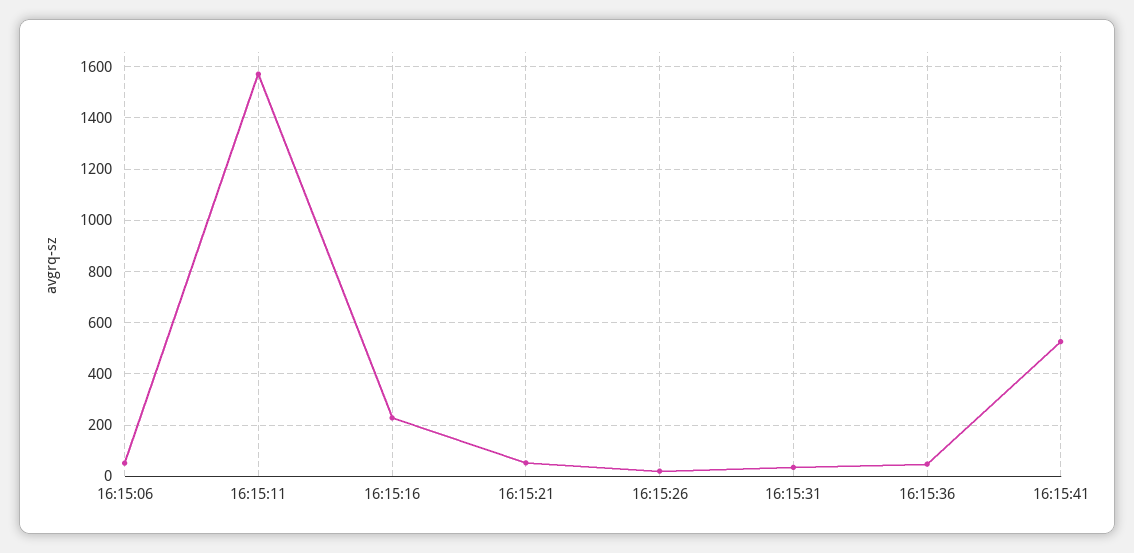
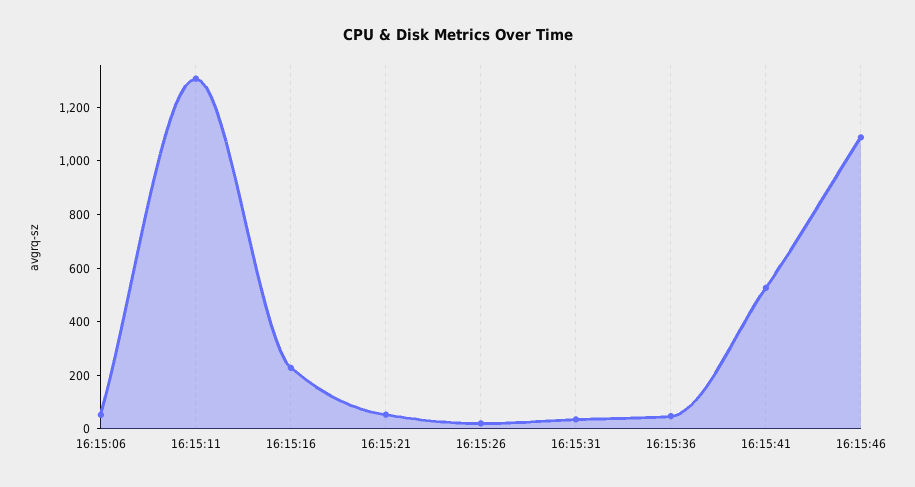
16:15:11: 1575 -> 1300
16:15:46: none -> 1100

